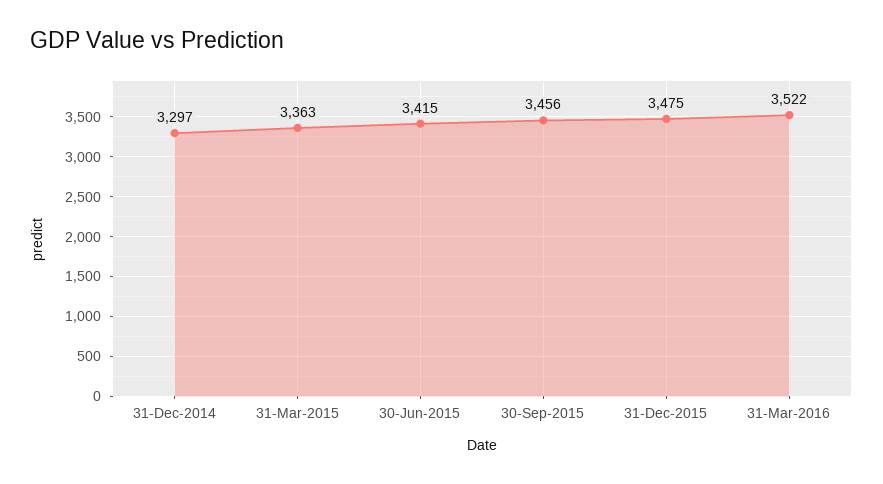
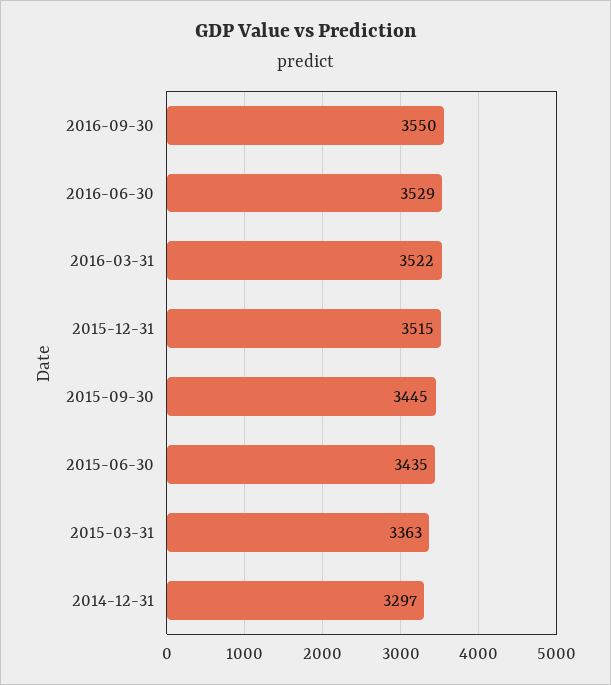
30-Jun-2015: 3415 -> 3435
30-Sep-2015: 3456 -> 3445
31-Dec-2015: 3475 -> 3515
2016-09-30: none -> 3550
2016-06-30: none -> 3529

